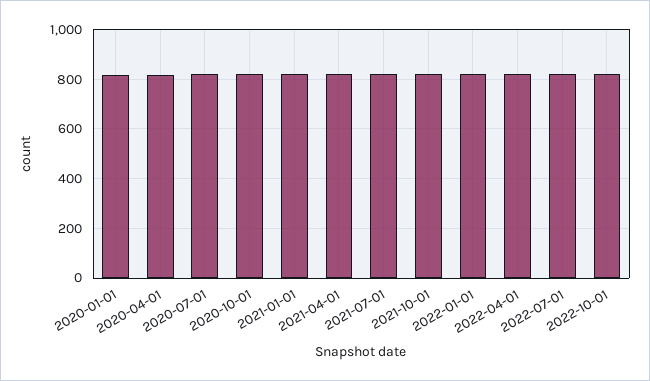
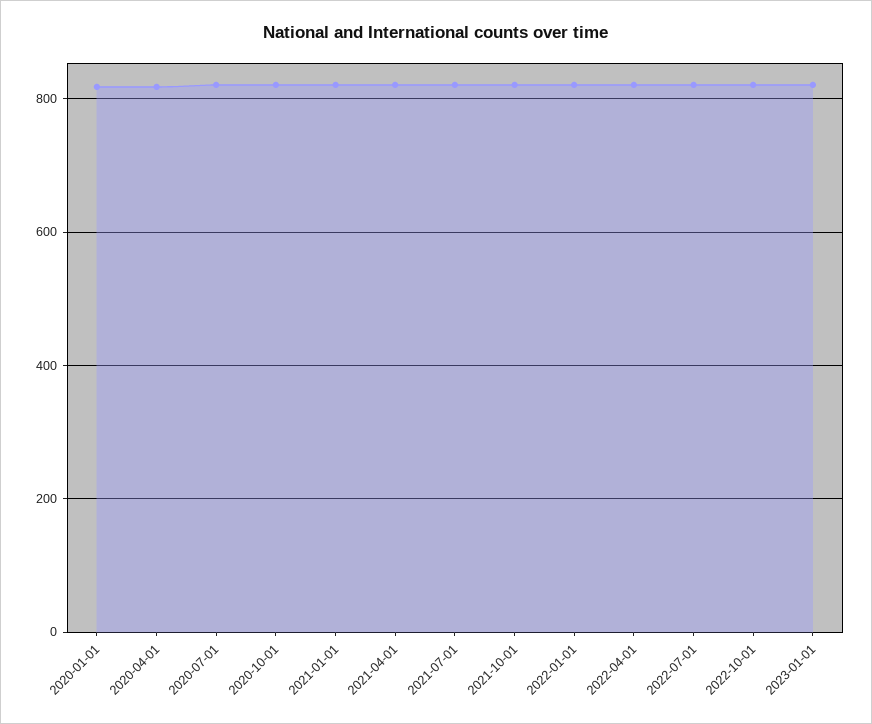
2023-01-01: none -> 820

